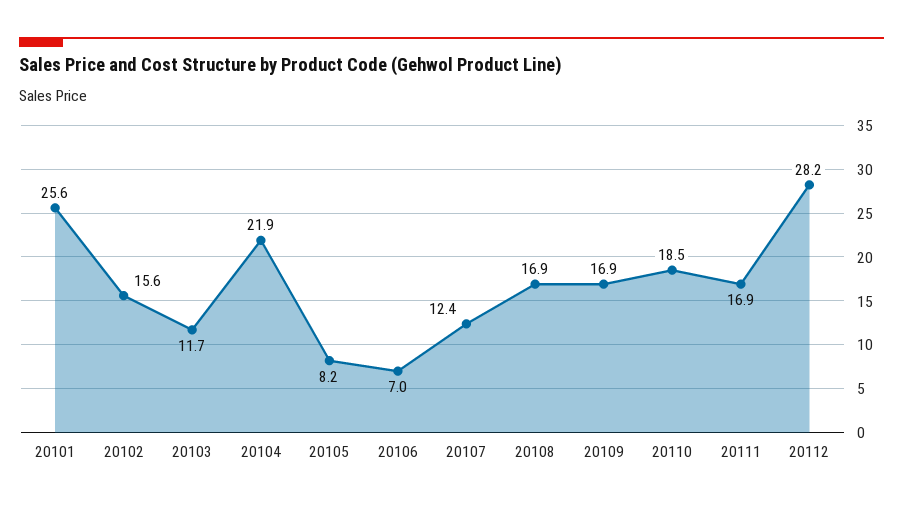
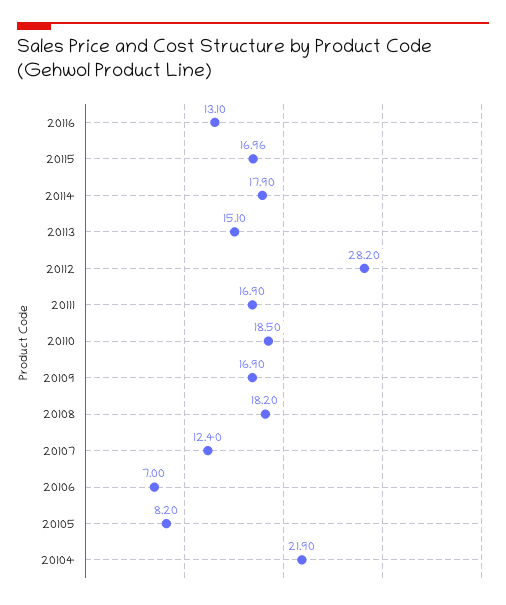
20101: 25.6 -> none
20102: 15.6 -> none
20103: 11.7 -> none
20108: 16.9 -> 18.2
20116: none -> 13.1
20115: none -> 16.96
20114: none -> 17.9
20113: none -> 15.1

